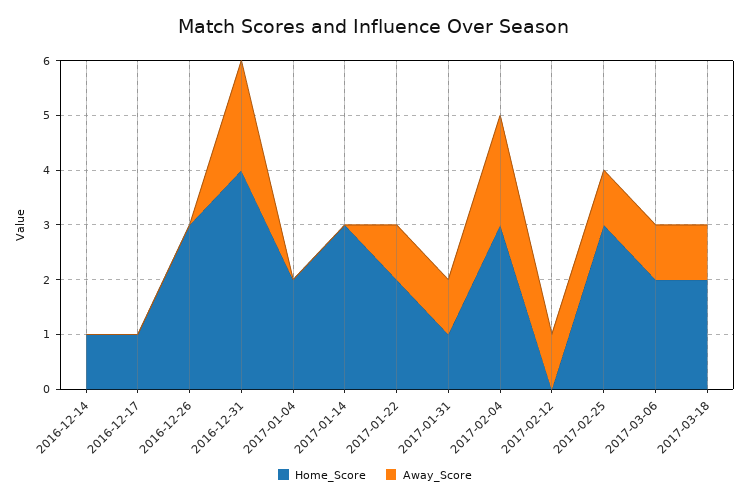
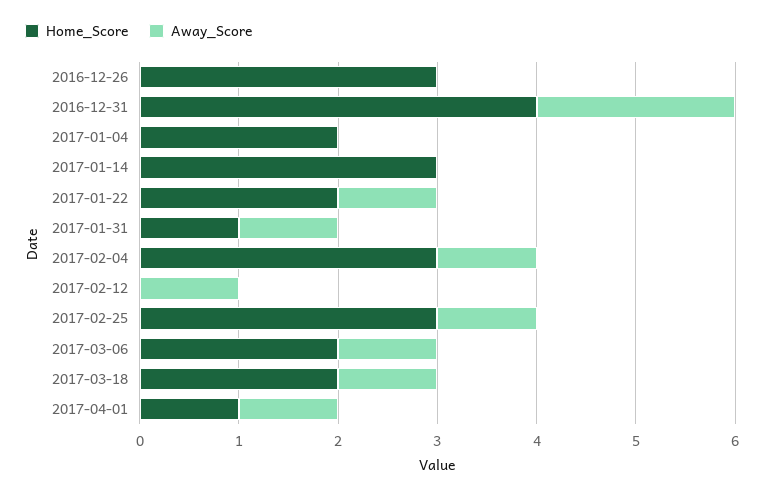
Home_Score, 2016-12-14: 1 -> none
Away_Score, 2016-12-14: 0 -> none
Home_Score, 2016-12-17: 1 -> none
Away_Score, 2016-12-17: 0 -> none
Away_Score, 2017-02-04: 2 -> 1
Home_Score, 2017-04-01: none -> 1
Away_Score, 2017-04-01: none -> 1

